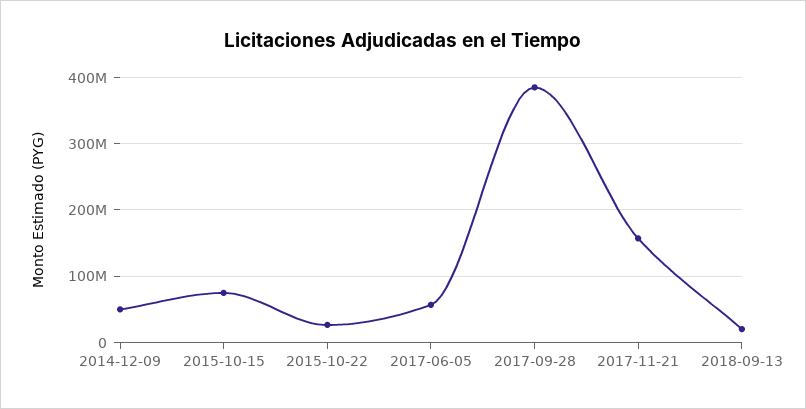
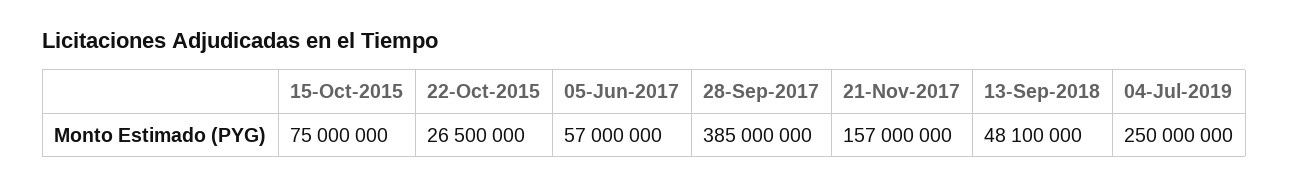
2014-12-09: 50000000 -> none
2018-09-13: 20000000 -> 48100000
04-Jul-2019: none -> 250000000

